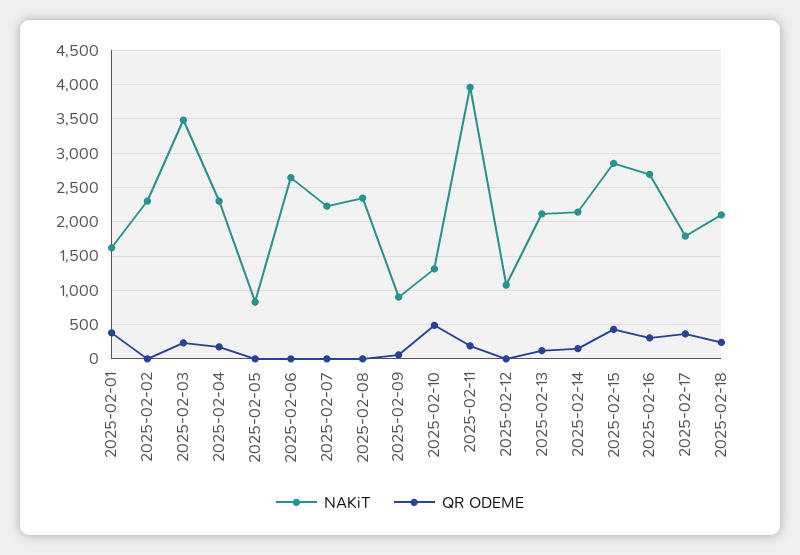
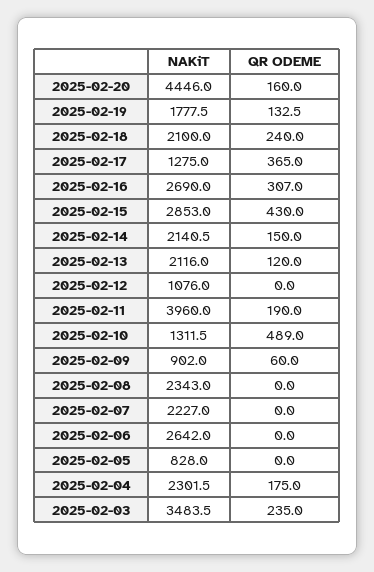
NAKiT, 2025-02-01: 1600 -> none
QR ODEME, 2025-02-01: 400 -> none
NAKiT, 2025-02-02: 2300 -> none
QR ODEME, 2025-02-02: 0 -> none
NAKiT, 2025-02-17: 1800 -> 1275
NAKiT, 2025-02-20: none -> 4446
QR ODEME, 2025-02-20: none -> 160
NAKiT, 2025-02-19: none -> 1777.5
QR ODEME, 2025-02-19: none -> 132.5

